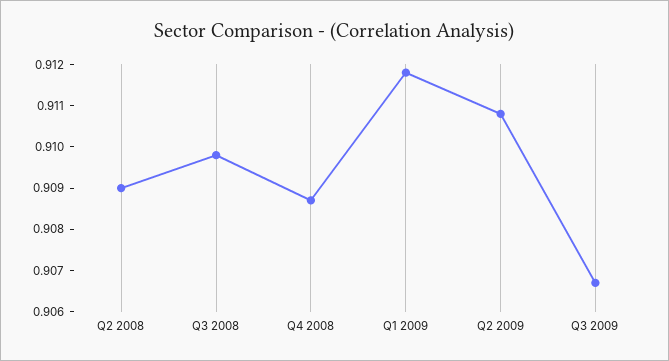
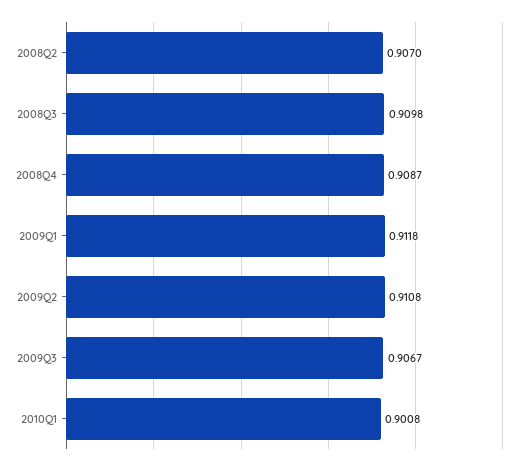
Q2 2008: 0.909 -> 0.907
2010Q1: none -> 0.9008

